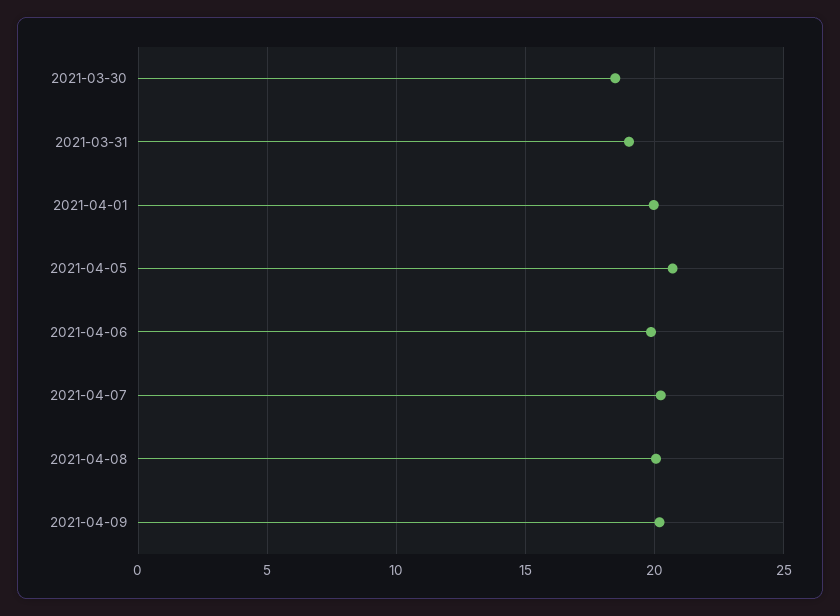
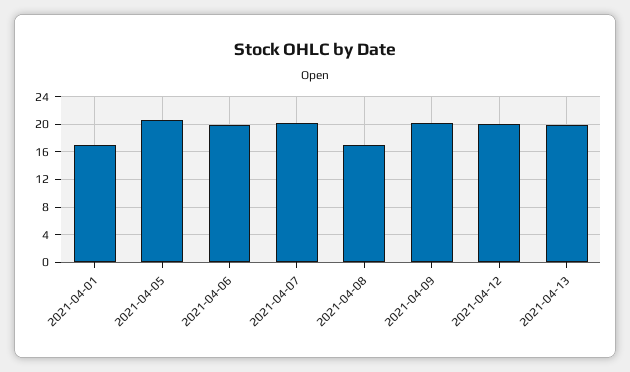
2021-03-30: 18.5 -> none
2021-03-31: 19 -> none
2021-04-01: 20 -> 17
2021-04-08: 20 -> 17
2021-04-12: none -> 20
2021-04-13: none -> 20

